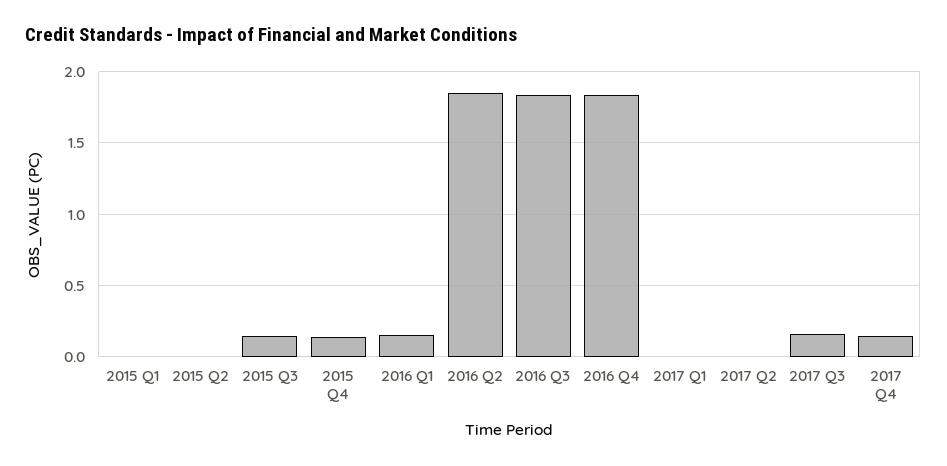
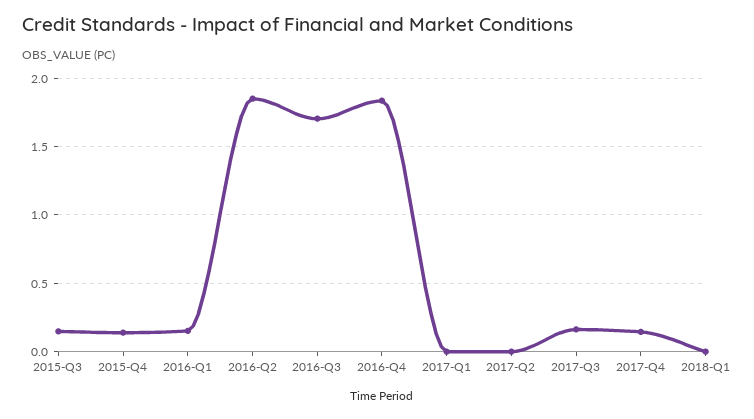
2015 Q1: 0 -> none
2015 Q2: 0 -> none
2016 Q3: 1.85 -> 1.7
2018-Q1: none -> 0

